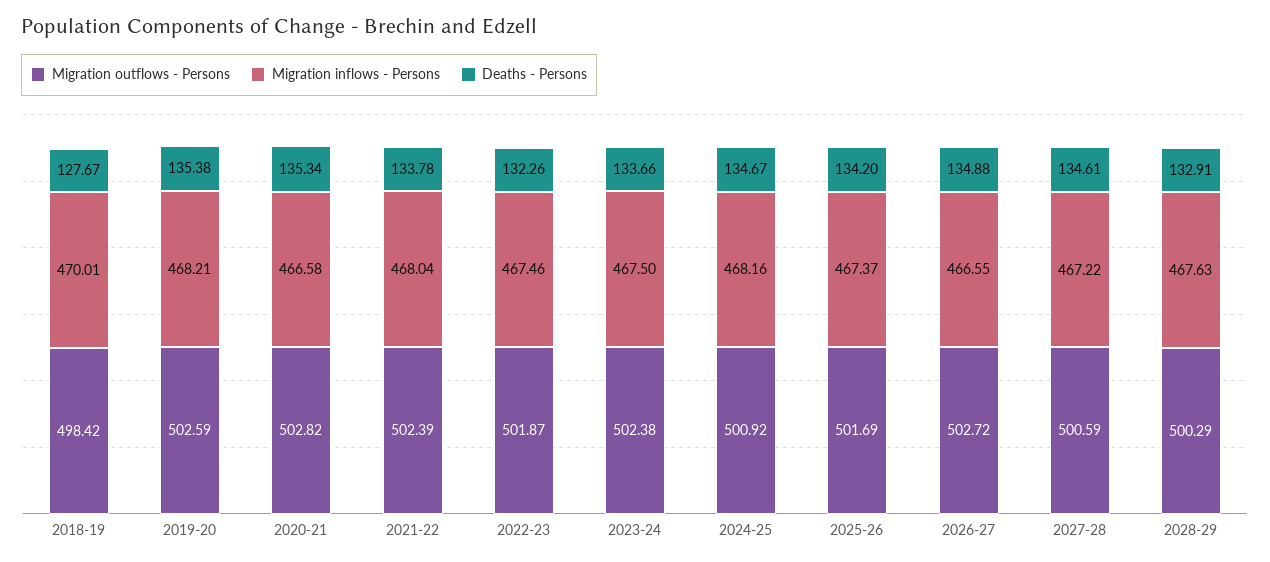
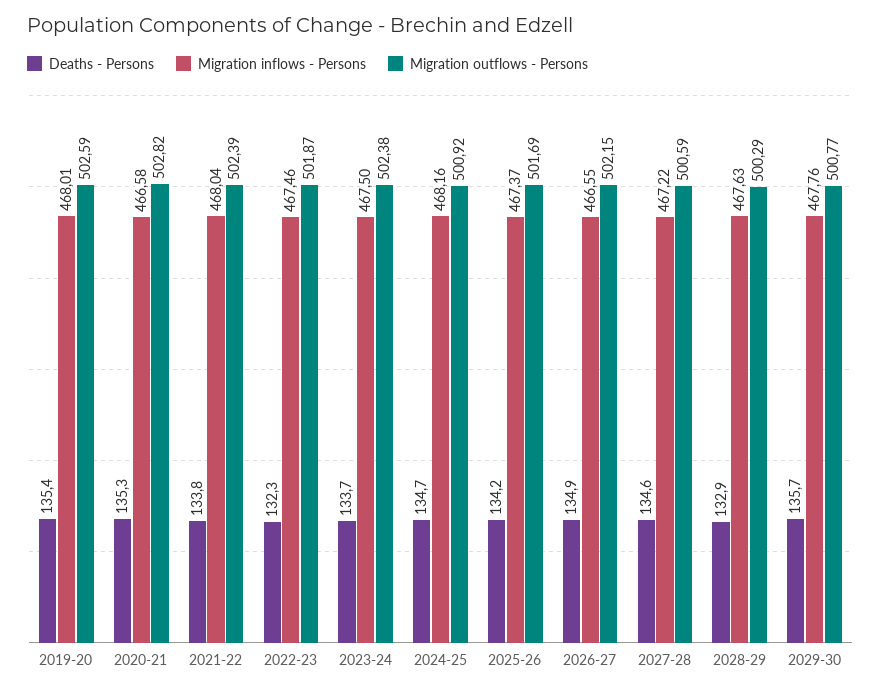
Migration outflows - Persons, 2018-19: 498.42 -> none
Migration inflows - Persons, 2018-19: 470.01 -> none
Deaths - Persons, 2018-19: 127.67 -> none
Migration inflows - Persons, 2019-20: 468.21 -> 468.01
Migration outflows - Persons, 2026-27: 502.72 -> 502.15
Deaths - Persons, 2029-30: none -> 135.7
Migration inflows - Persons, 2029-30: none -> 467.76
Migration outflows - Persons, 2029-30: none -> 500.77

